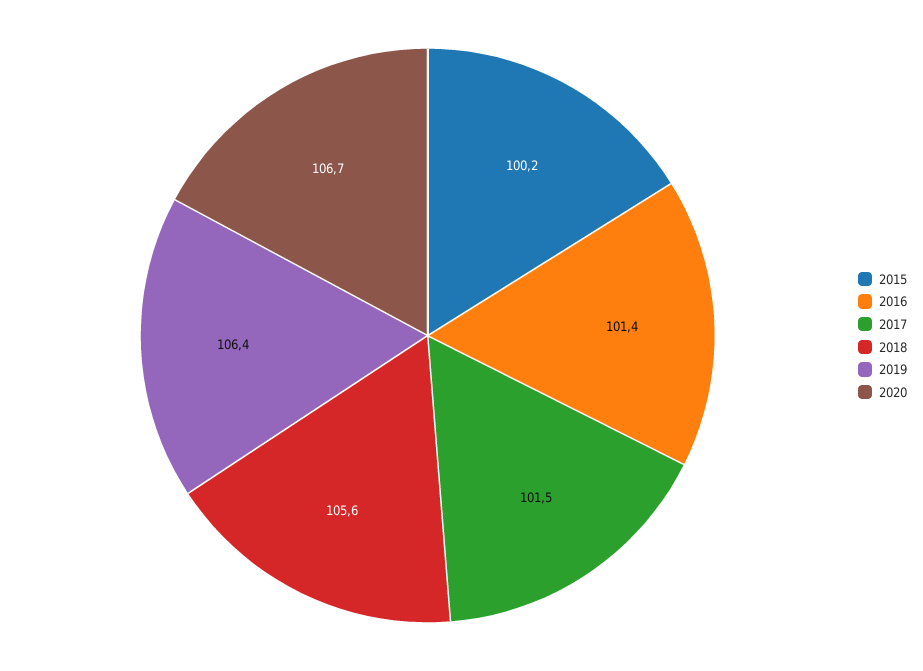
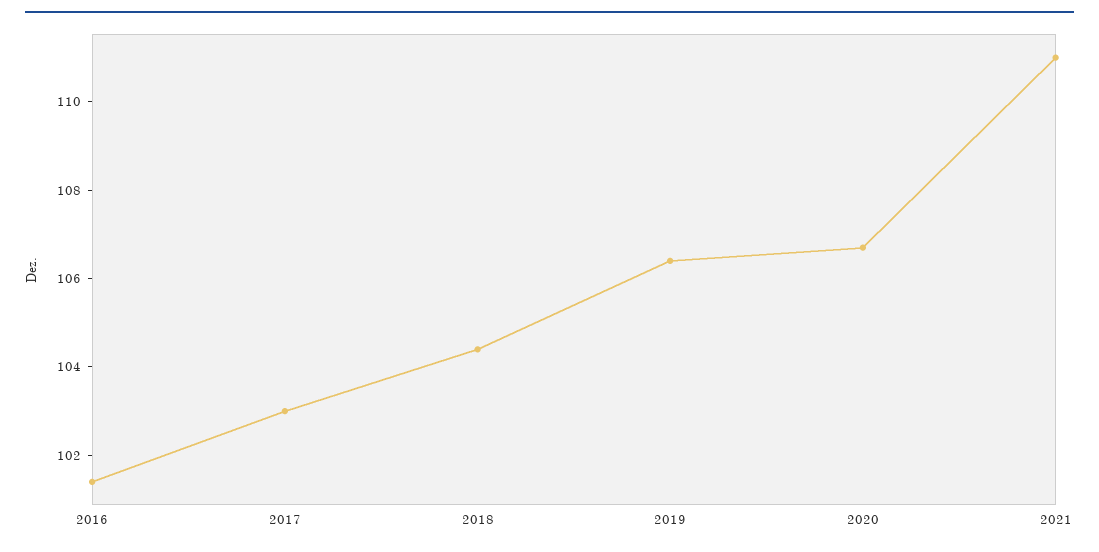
2015: 100.2 -> none
2017: 101.5 -> 103
2018: 105.6 -> 104.5
2021: none -> 111

